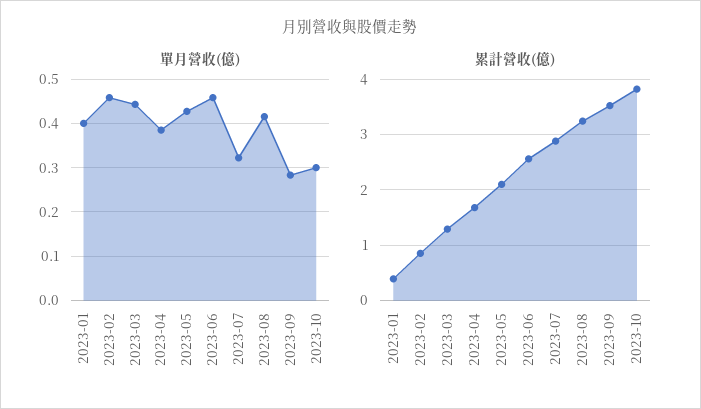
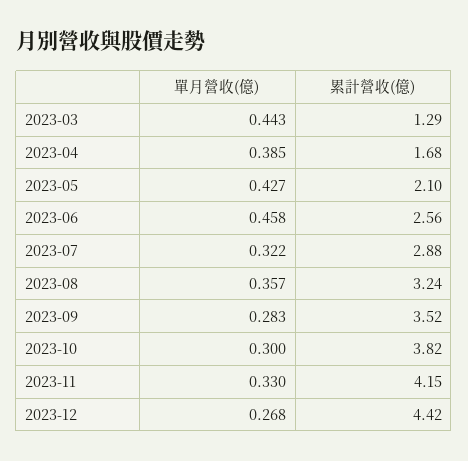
單月營收(億), 2023-01: 0.4 -> none
單月營收(億), 2023-02: 0.46 -> none
單月營收(億), 2023-08: 0.42 -> 0.357
累計營收(億), 2023-01: 0.4 -> none
累計營收(億), 2023-02: 0.8 -> none
單月營收(億), 2023-11: none -> 0.33
累計營收(億), 2023-11: none -> 4.15
單月營收(億), 2023-12: none -> 0.268
累計營收(億), 2023-12: none -> 4.42

